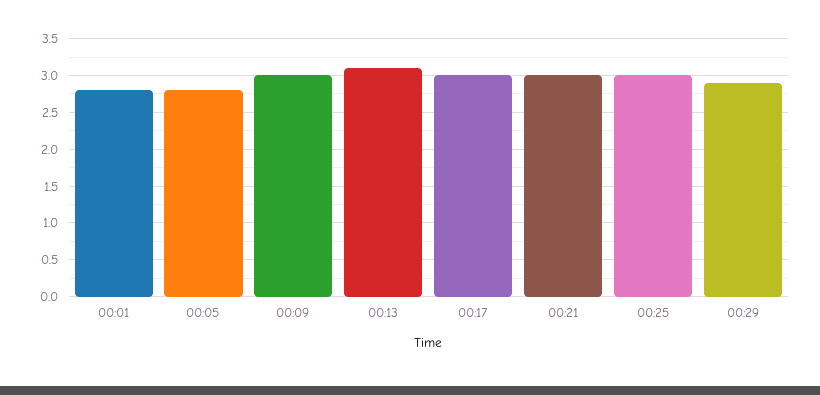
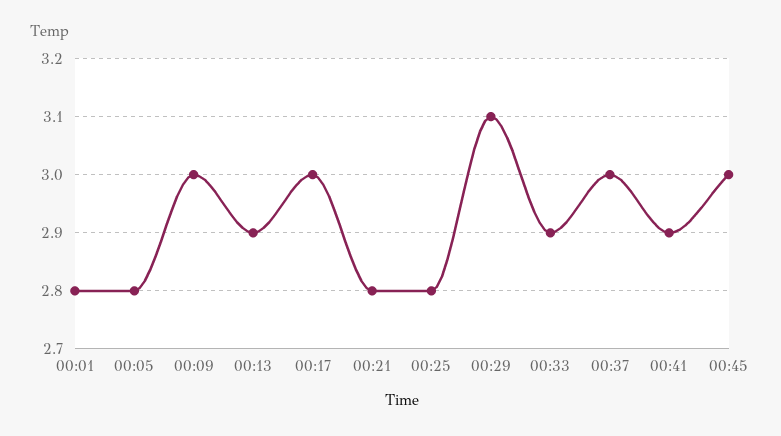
00:13: 3.1 -> 2.9
00:21: 3 -> 2.8
00:25: 3 -> 2.8
00:29: 2.9 -> 3.1
00:33: none -> 2.9
00:37: none -> 3
00:41: none -> 2.9
00:45: none -> 3

